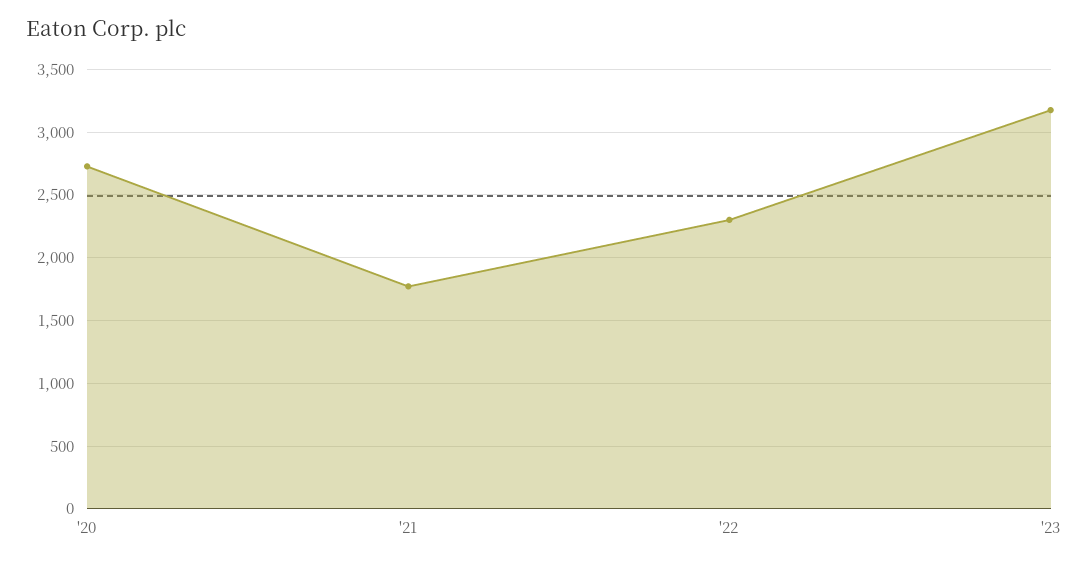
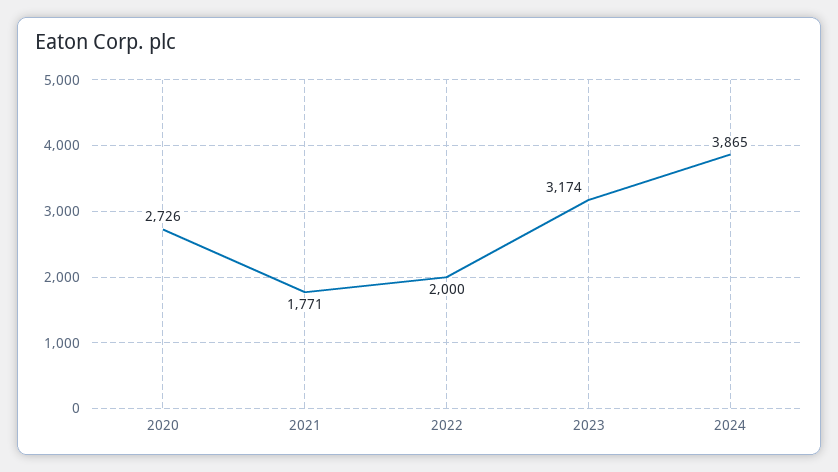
'22: 2300 -> 2000
2024: none -> 3865

